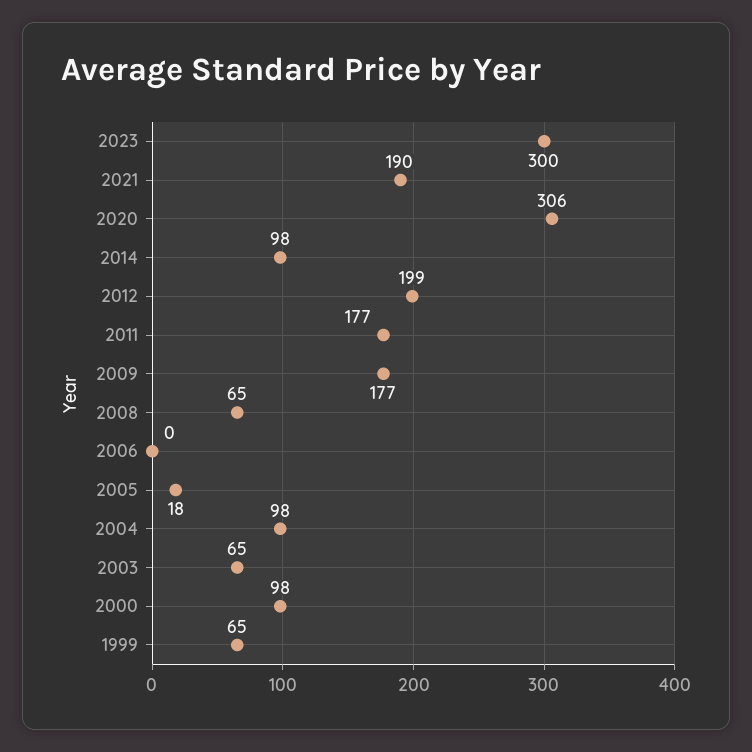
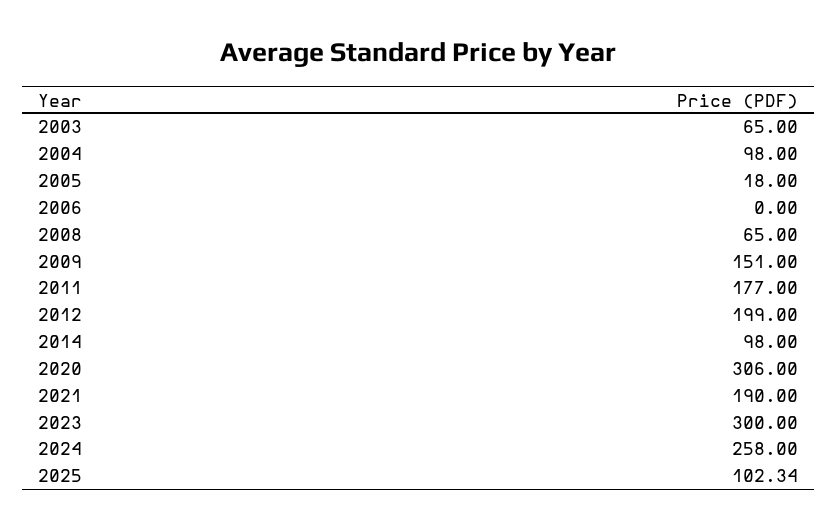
2009: 177 -> 151
2000: 98 -> none
1999: 65 -> none
2024: none -> 258
2025: none -> 102.34

